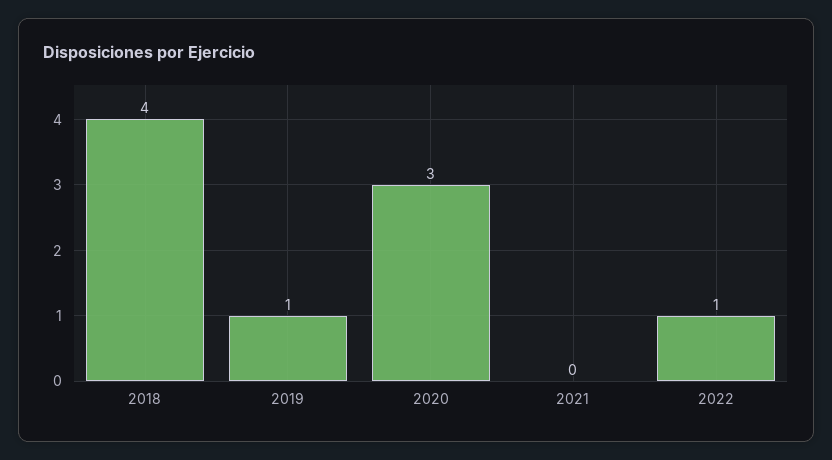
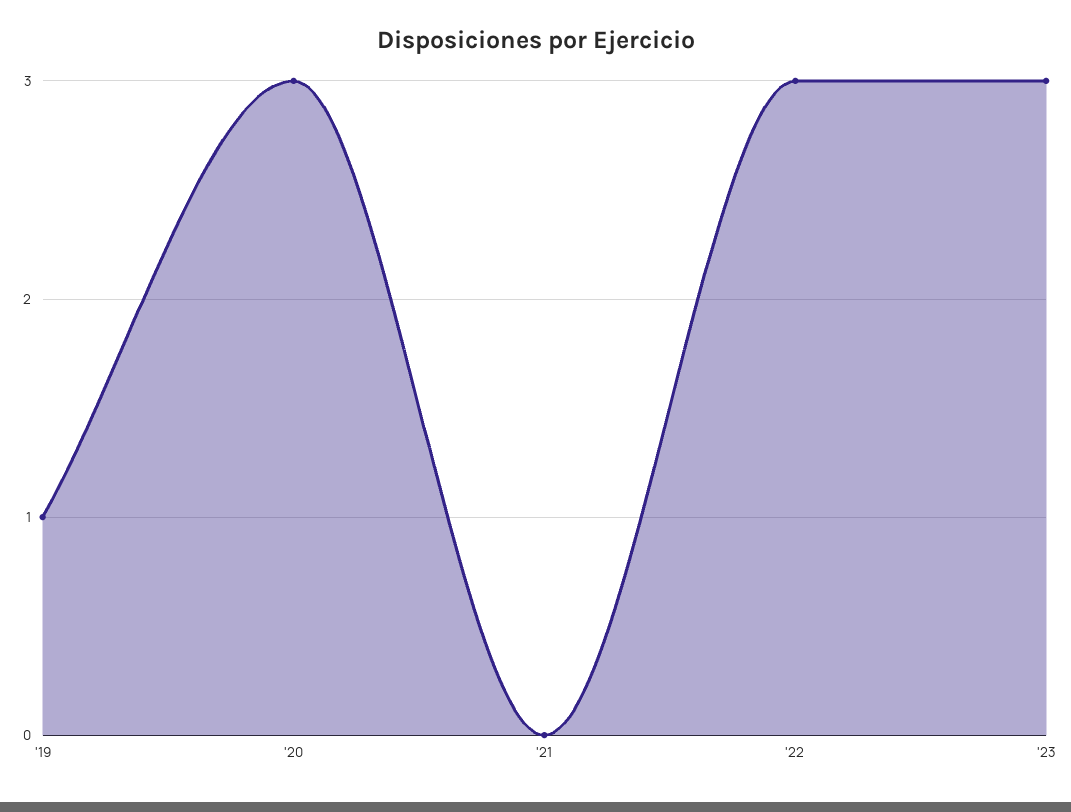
2018: 4 -> none
2022: 1 -> 3
'23: none -> 3

